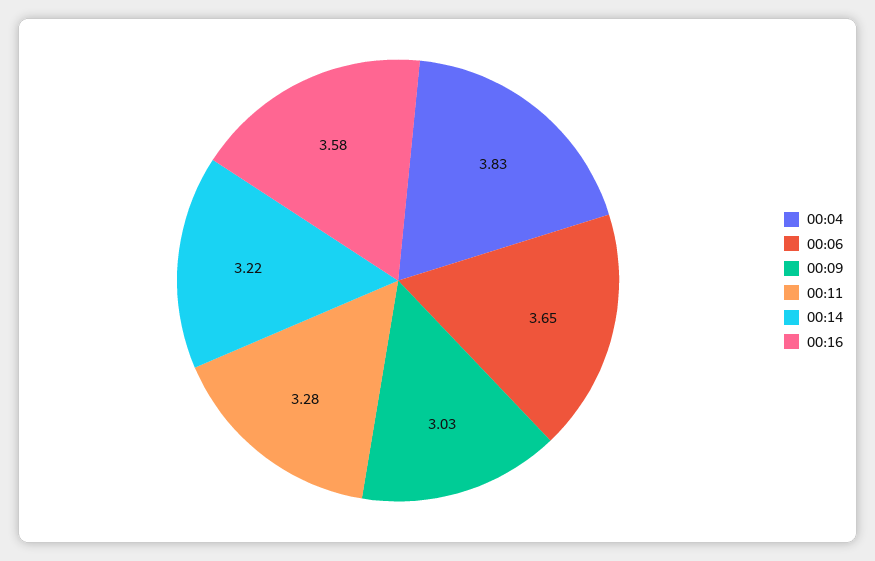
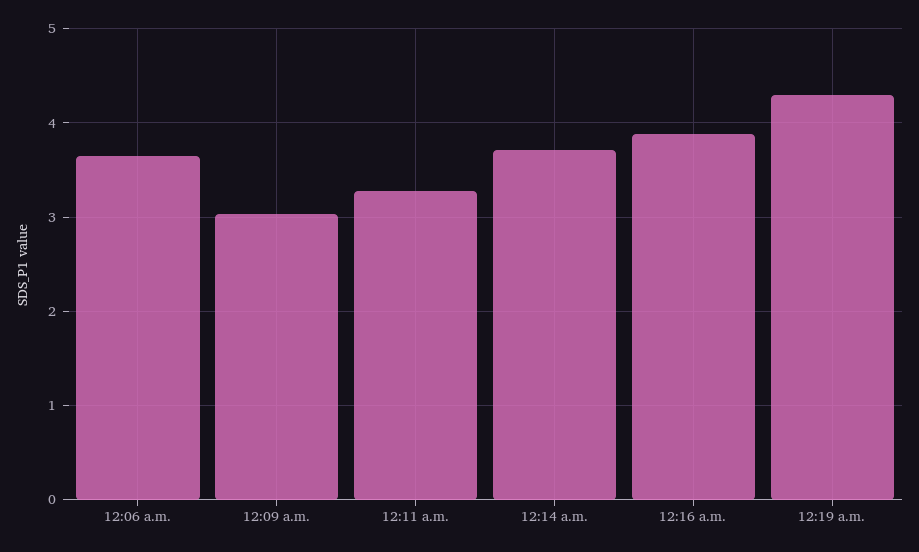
00:04: 3.83 -> none
00:14: 3.22 -> 3.7
00:16: 3.58 -> 3.9
12:19 a.m.: none -> 4.3

